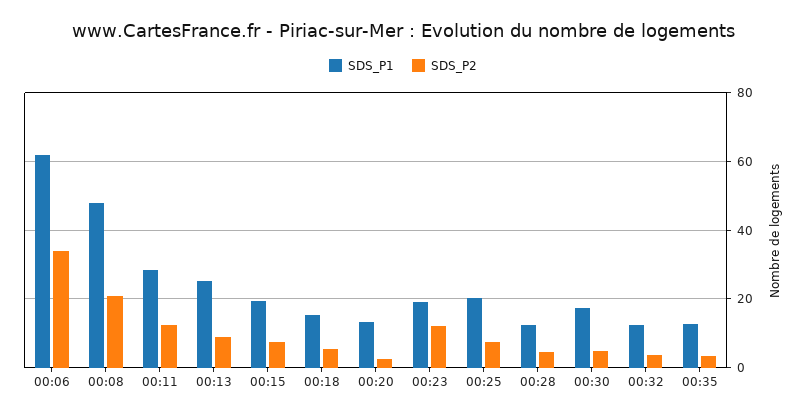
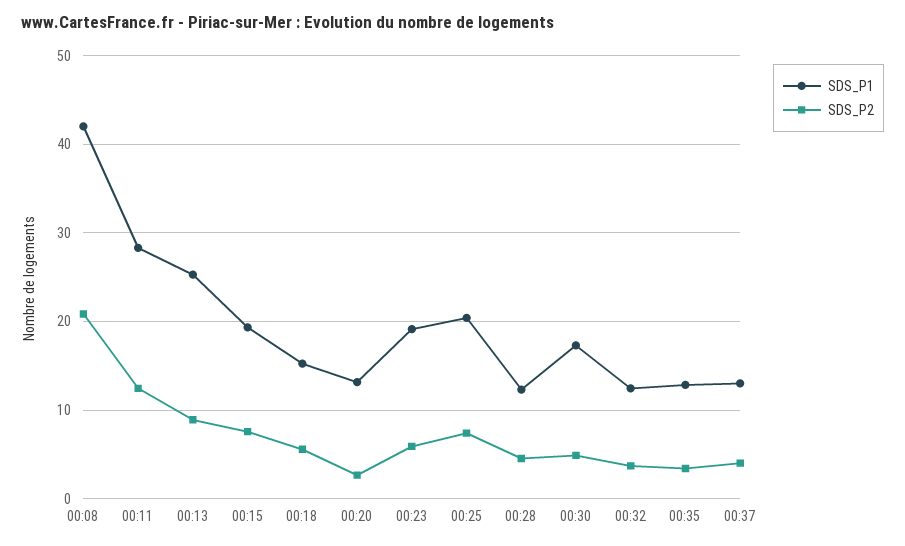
SDS_P1, 00:06: 62 -> none
SDS_P2, 00:06: 34 -> none
SDS_P1, 00:08: 48 -> 42
SDS_P2, 00:23: 12 -> 6
SDS_P1, 00:37: none -> 13
SDS_P2, 00:37: none -> 4

